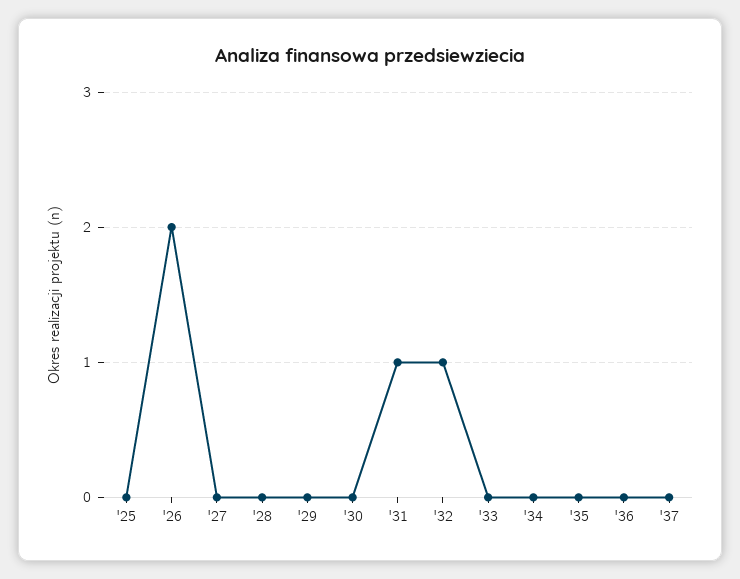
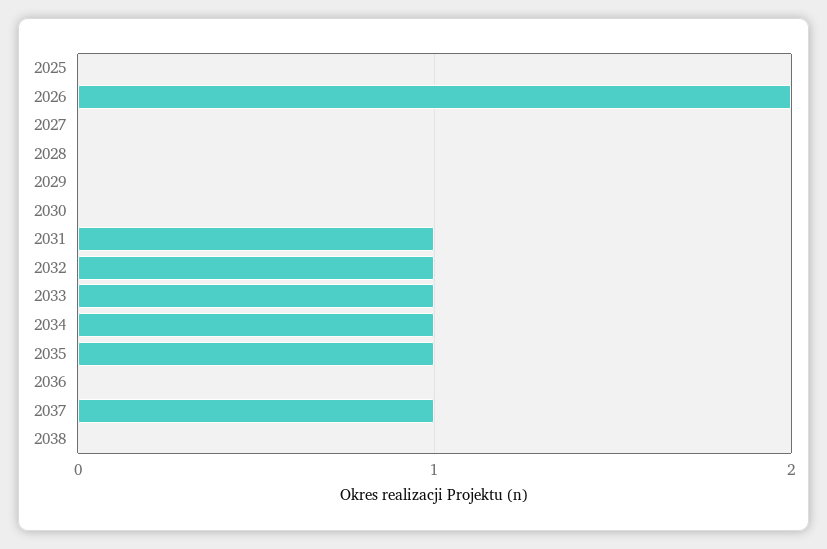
'33: 0 -> 1
'34: 0 -> 1
'35: 0 -> 1
'37: 0 -> 1
2038: none -> 0

